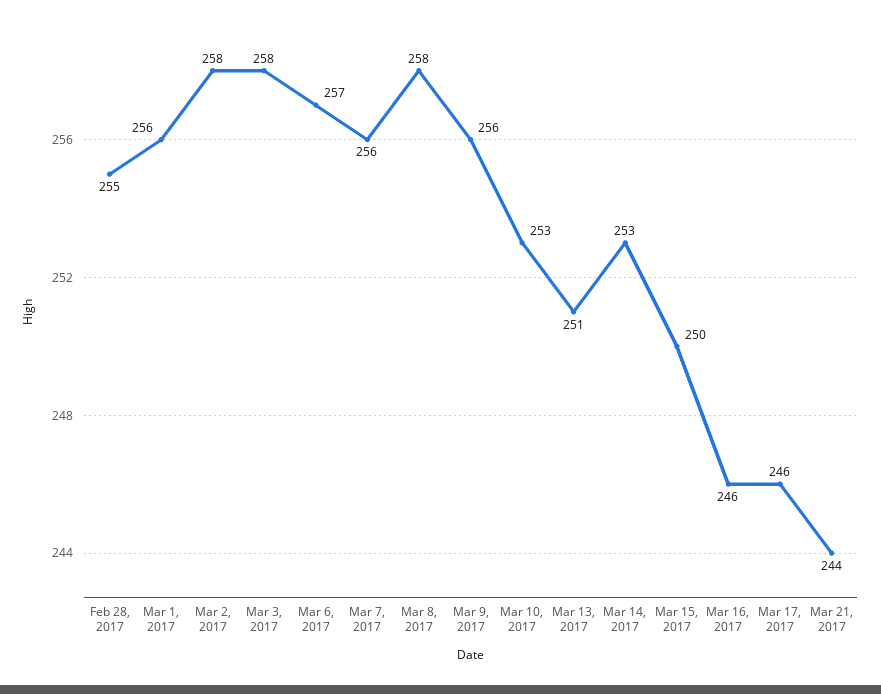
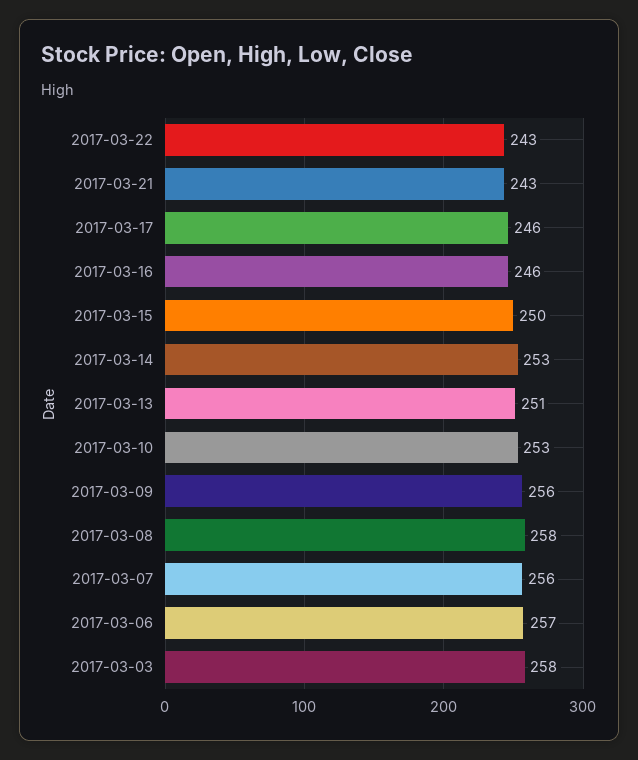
Feb 28, 2017: 255 -> none
Mar 1, 2017: 256 -> none
Mar 2, 2017: 258 -> none
Mar 21, 2017: 244 -> 243
2017-03-22: none -> 243

